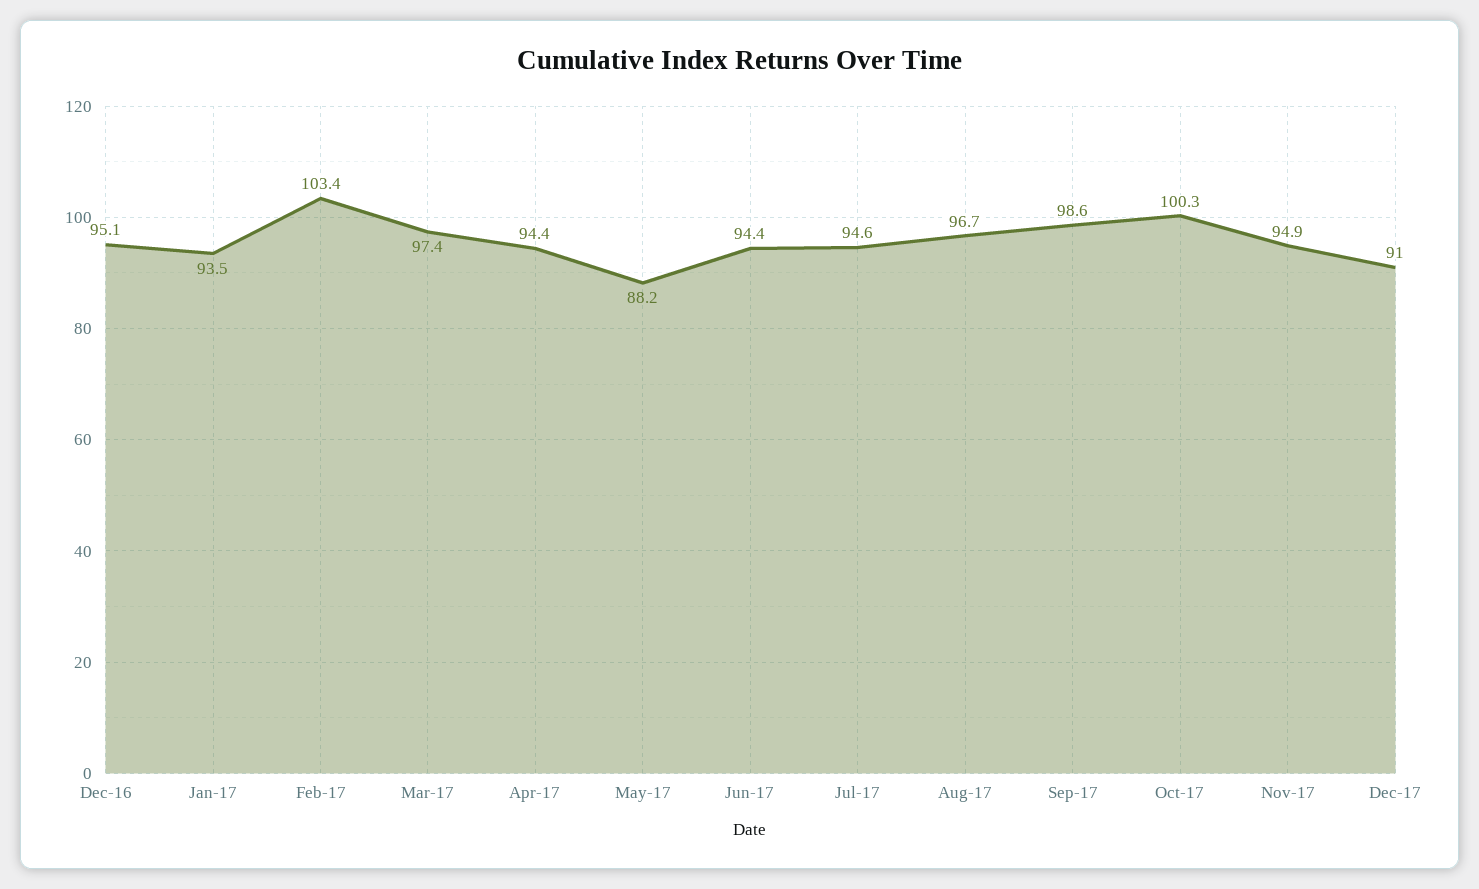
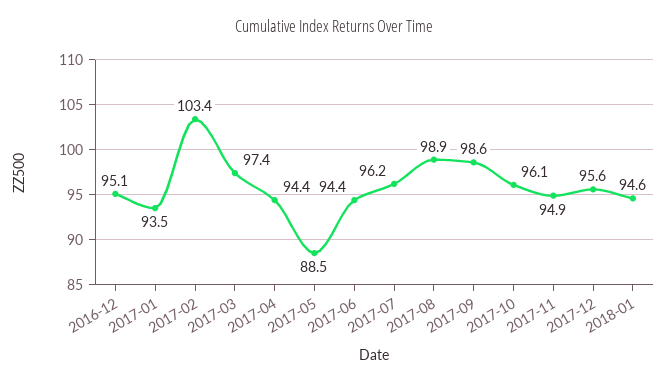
May-17: 88.2 -> 88.5
Jul-17: 94.6 -> 96.2
Aug-17: 96.7 -> 98.9
Oct-17: 100.3 -> 96.1
Dec-17: 91 -> 95.6
2018-01: none -> 94.6

